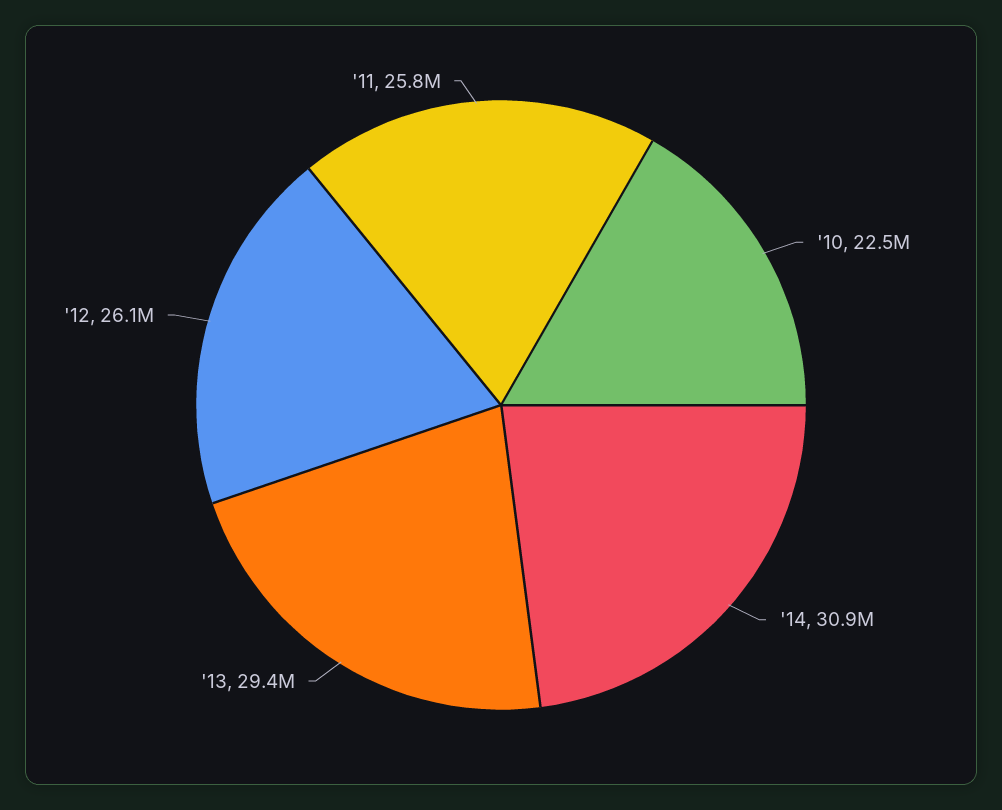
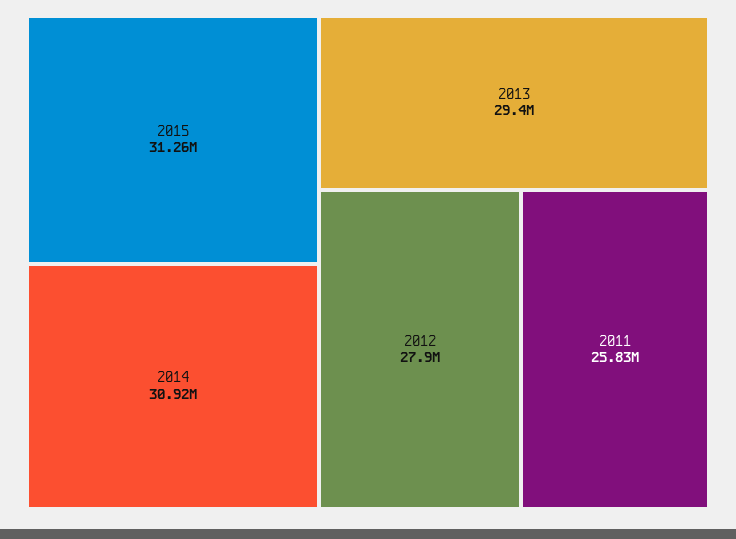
'10: 22500000 -> none
'12: 26100000 -> 27900000
2015: none -> 31260000

